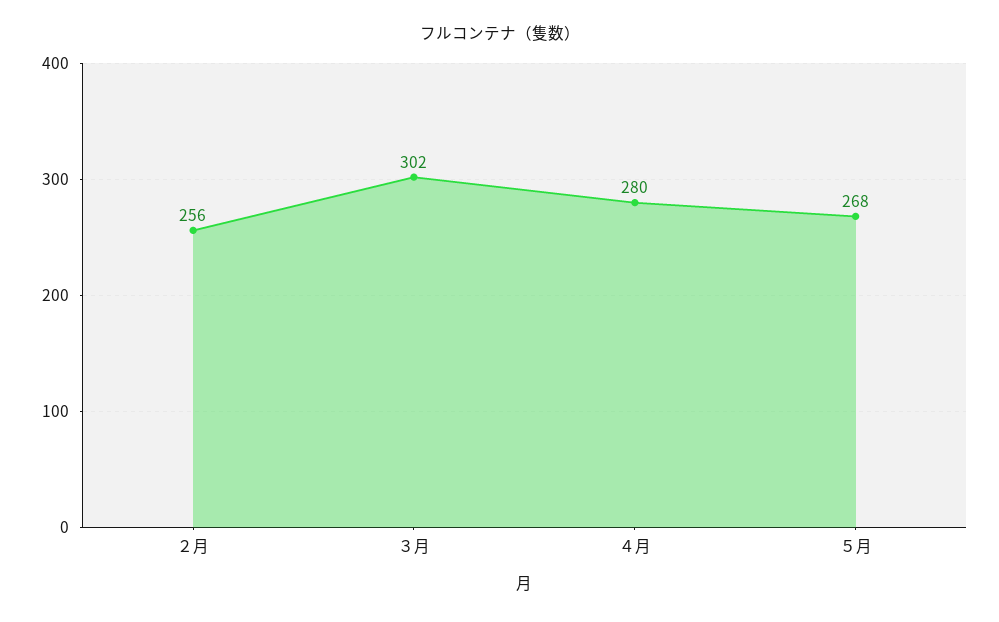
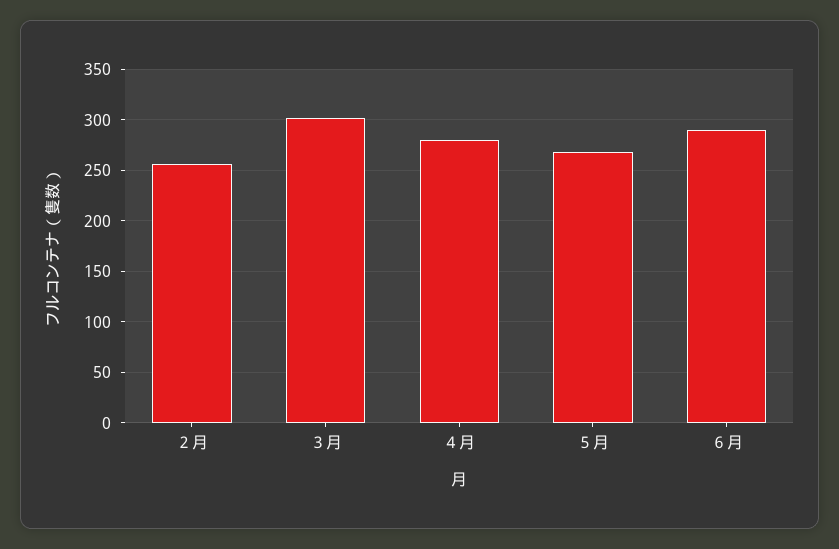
６月: none -> 290

